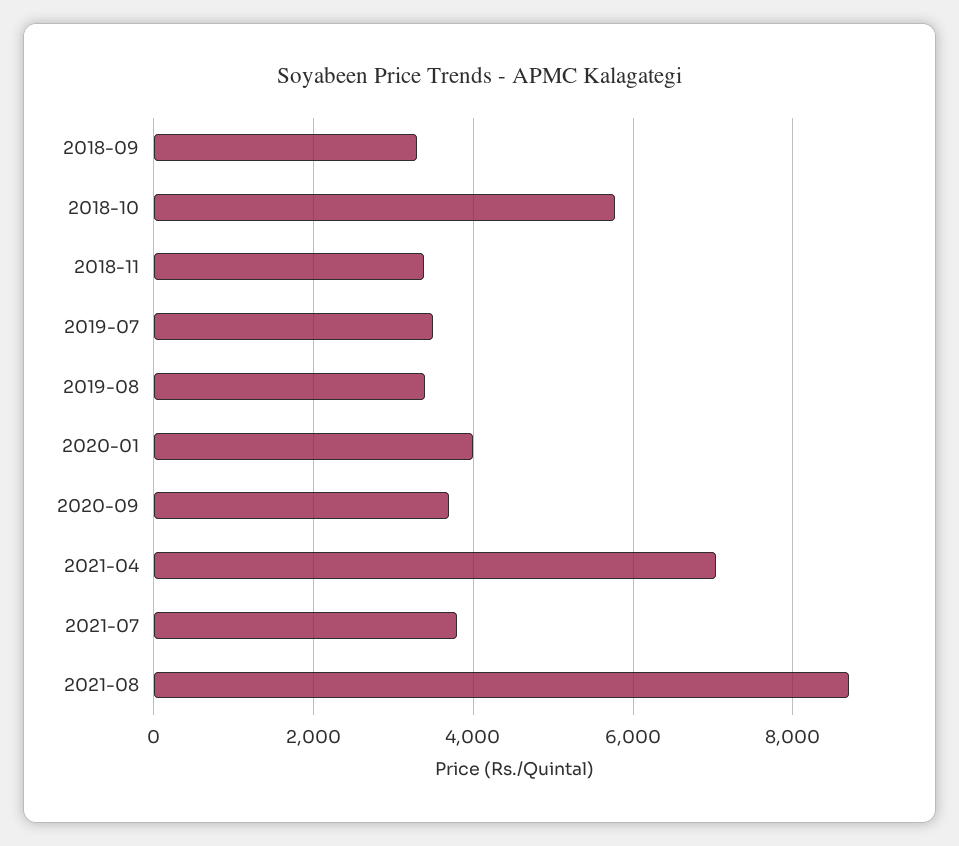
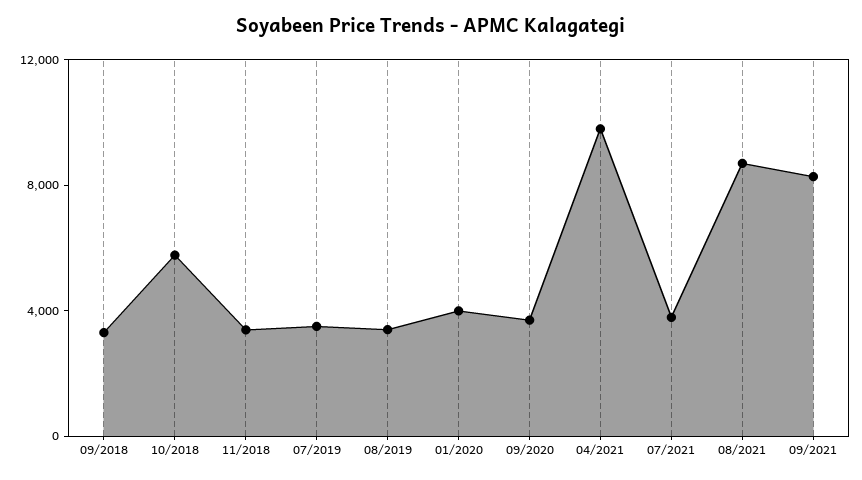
2021-04: 7000 -> 10000
09/2021: none -> 8000

